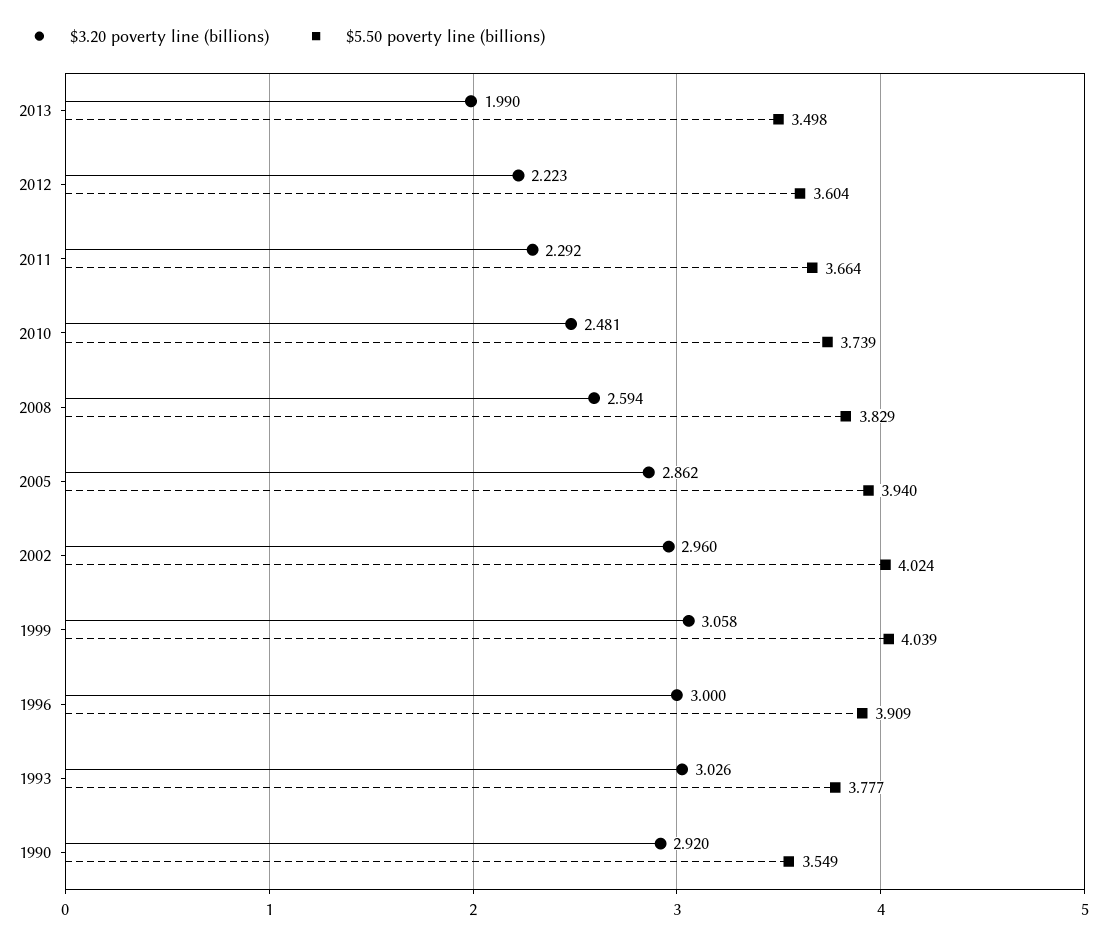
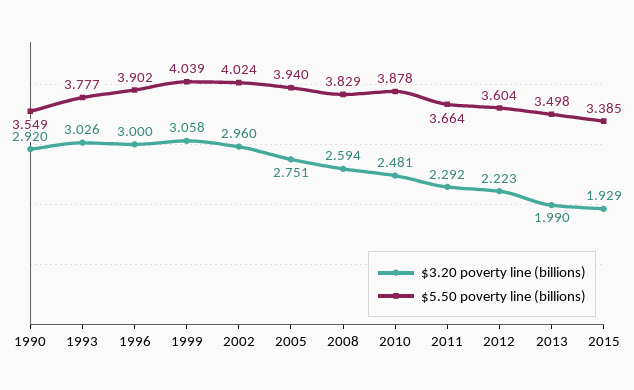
$5.50 poverty line (billions), 2010: 3.739 -> 3.878
$3.20 poverty line (billions), 2005: 2.862 -> 2.751
$5.50 poverty line (billions), 1996: 3.909 -> 3.902
$3.20 poverty line (billions), 2015: none -> 1.929
$5.50 poverty line (billions), 2015: none -> 3.385

